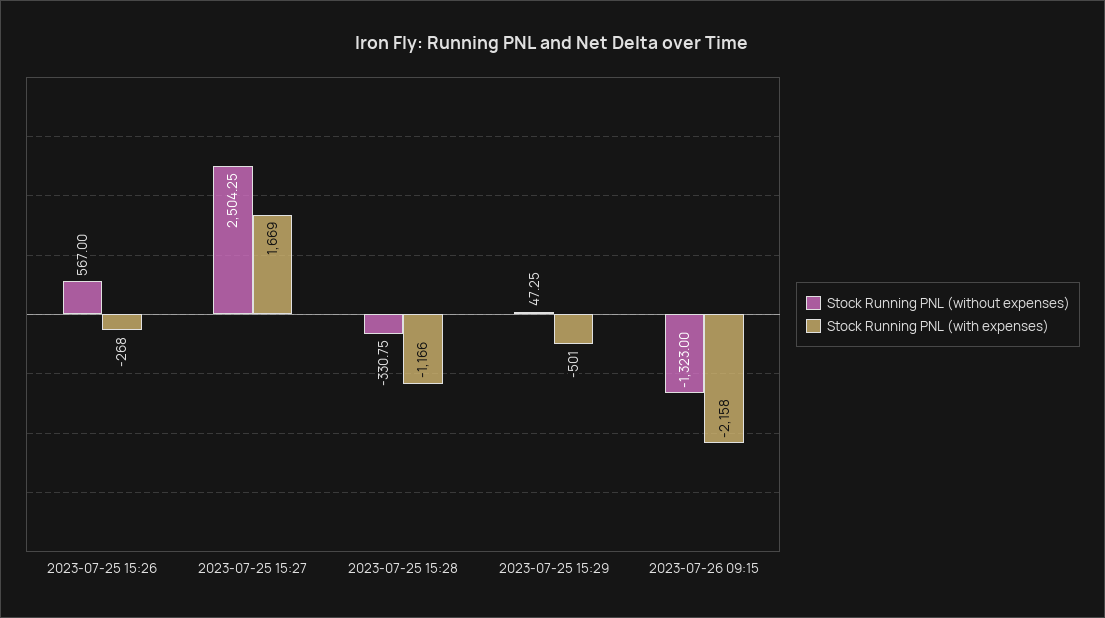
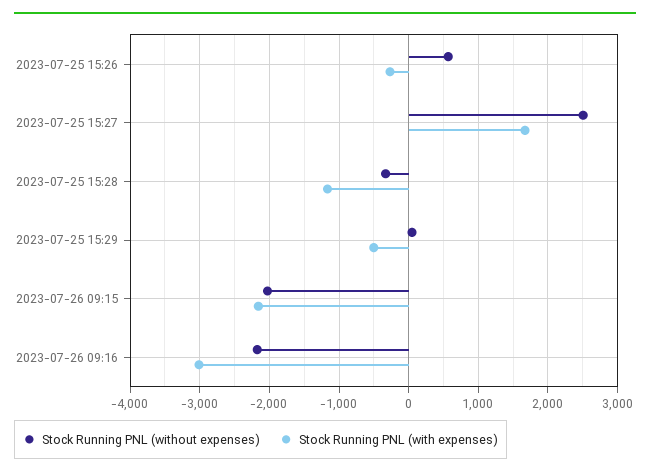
Stock Running PNL (without expenses), 2023-07-26 09:15: -1323 -> -2000
Stock Running PNL (without expenses), 2023-07-26 09:16: none -> -2200
Stock Running PNL (with expenses), 2023-07-26 09:16: none -> -3000

